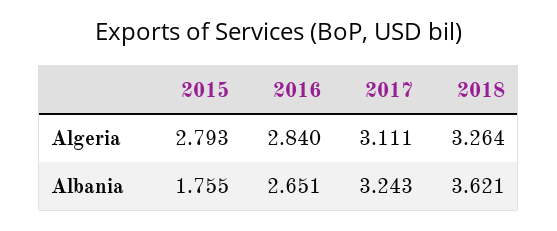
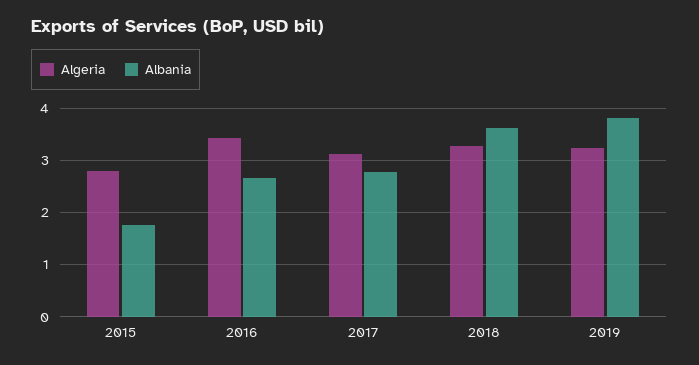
Algeria, 2016: 2.84 -> 3.4
Albania, 2017: 3.243 -> 2.8
Algeria, 2019: none -> 3.2
Albania, 2019: none -> 3.8

